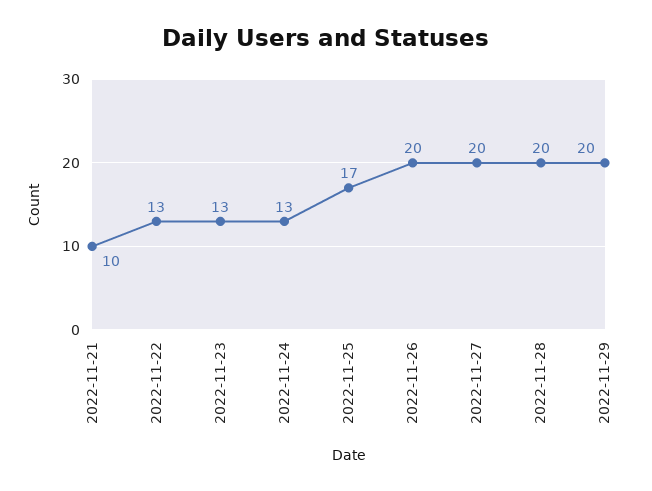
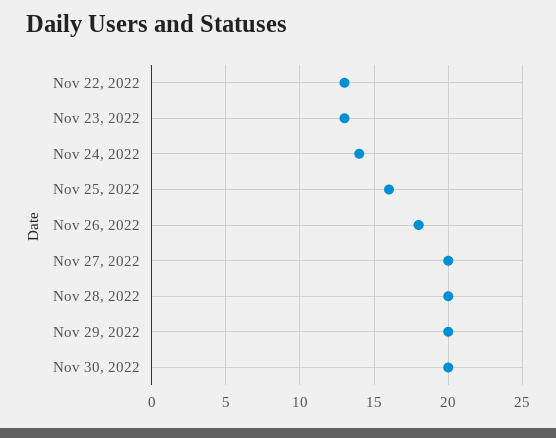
2022-11-21: 10 -> none
2022-11-24: 13 -> 14
2022-11-25: 17 -> 16
2022-11-26: 20 -> 18
Nov 30, 2022: none -> 20

